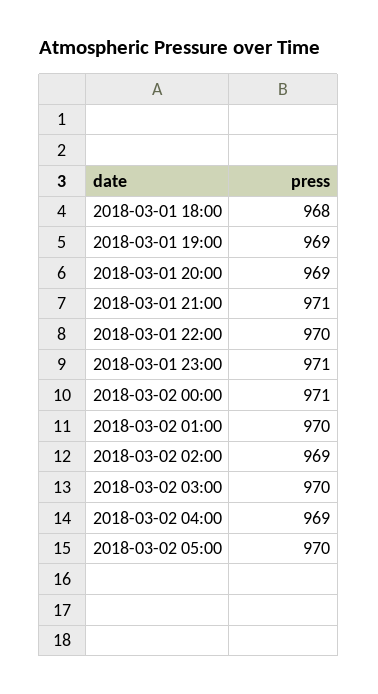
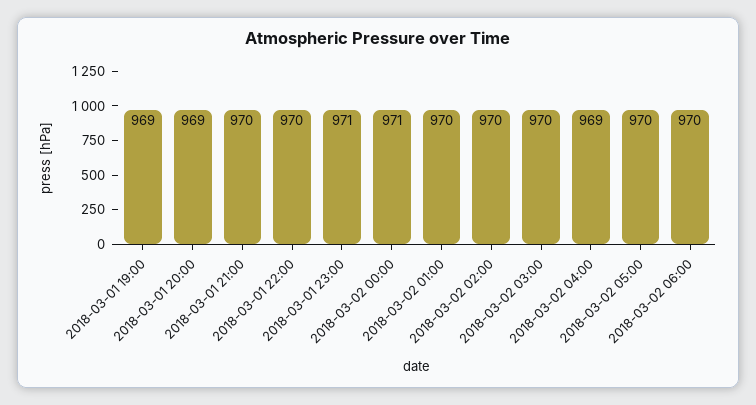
2018-03-01 18:00: 968 -> none
2018-03-01 21:00: 971 -> 970
2018-03-02 02:00: 969 -> 970
2018-03-02 06:00: none -> 970

